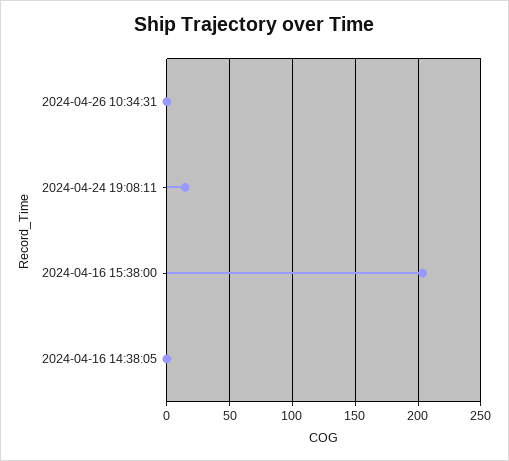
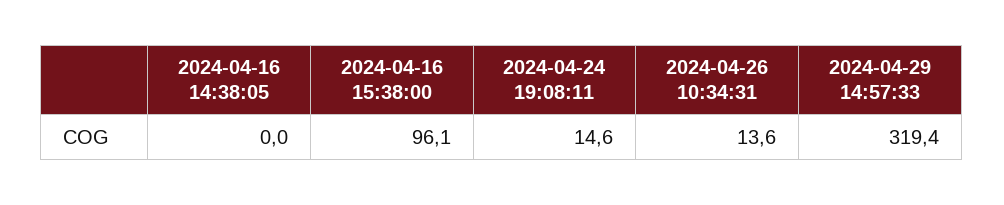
2024-04-26 10:34:31: 0 -> 13.6
2024-04-16 15:38:00: 205 -> 96.1
2024-04-29 14:57:33: none -> 319.4

